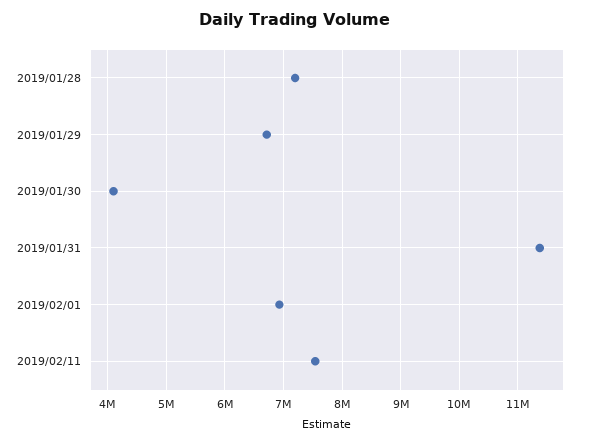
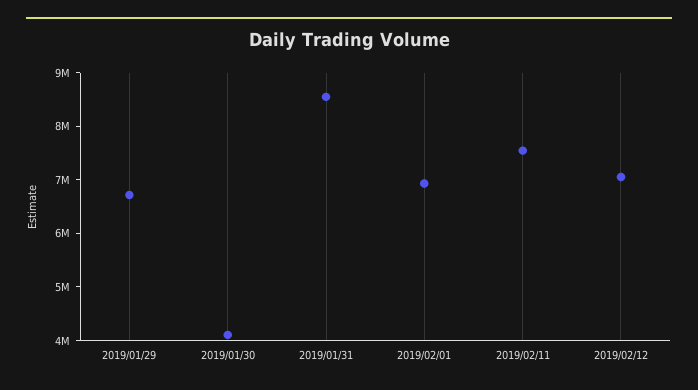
2019/01/28: 7200000 -> none
2019/01/31: 11400000 -> 8600000
2019/02/12: none -> 7000000

